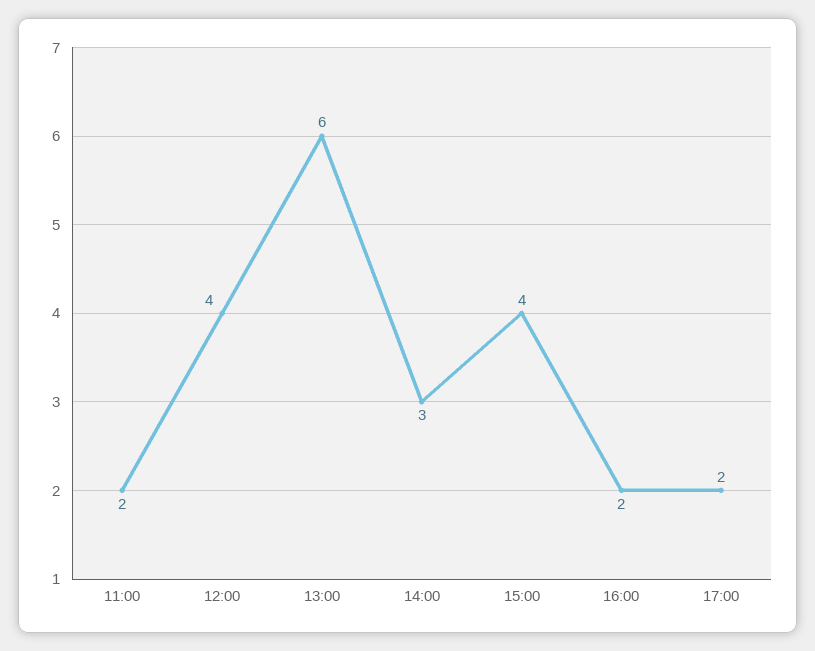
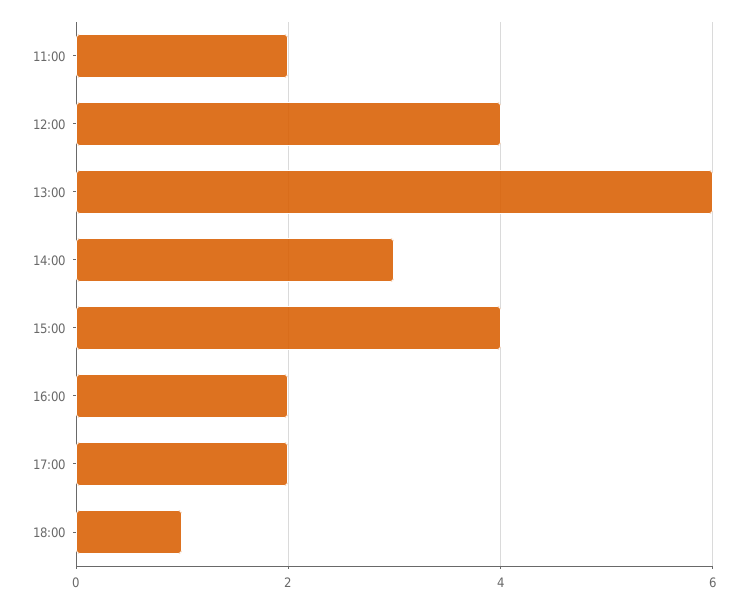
18:00: none -> 1

